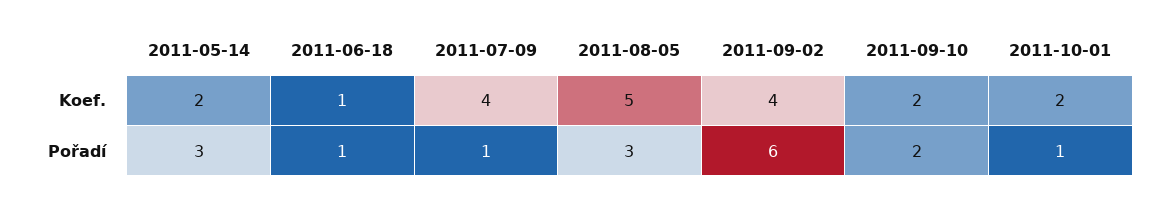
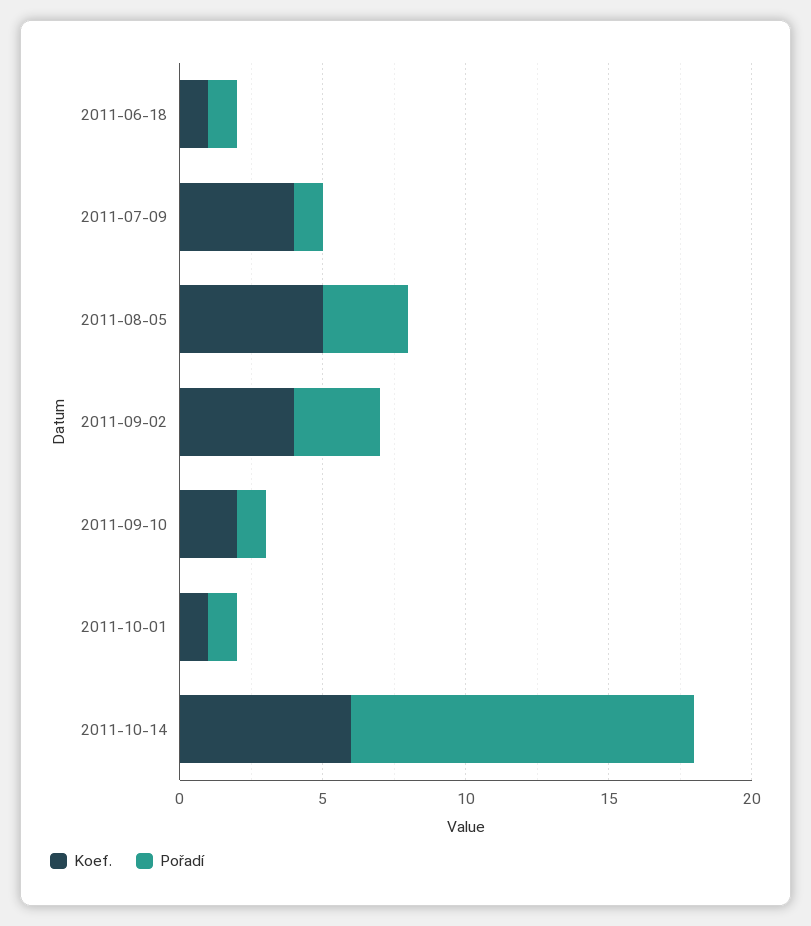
Koef., 2011-05-14: 2 -> none
Koef., 2011-10-01: 2 -> 1
Pořadí, 2011-05-14: 3 -> none
Pořadí, 2011-09-02: 6 -> 3
Pořadí, 2011-09-10: 2 -> 1
Koef., 2011-10-14: none -> 6
Pořadí, 2011-10-14: none -> 12

